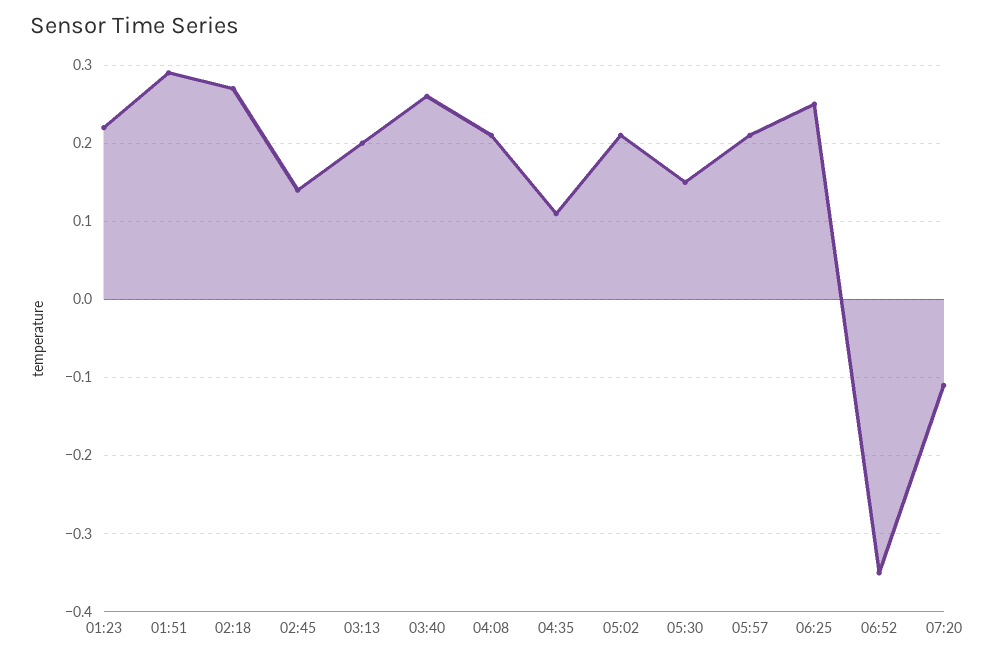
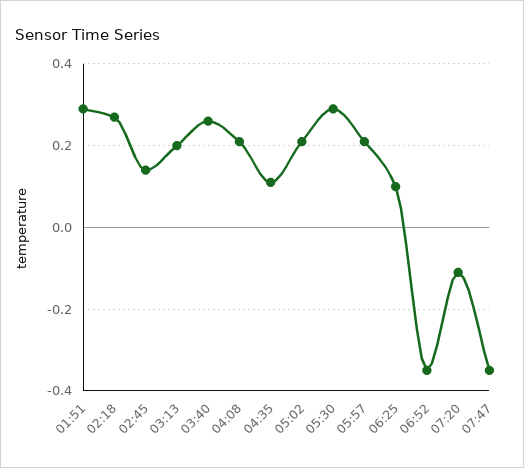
01:23: 0.22 -> none
05:30: 0.15 -> 0.3
06:25: 0.25 -> 0.1
07:47: none -> -0.35

